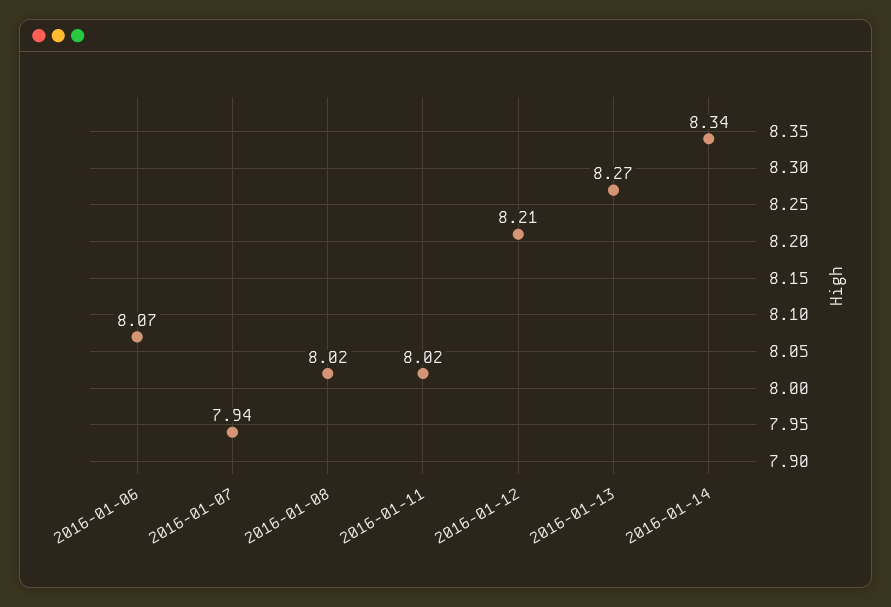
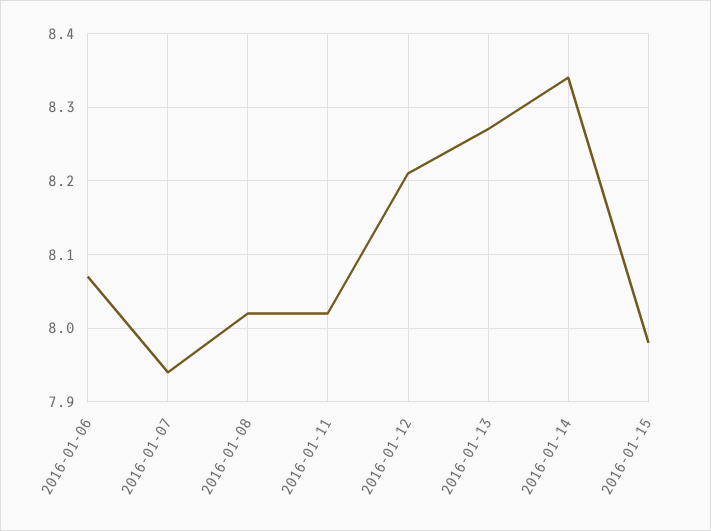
2016-01-15: none -> 7.98

